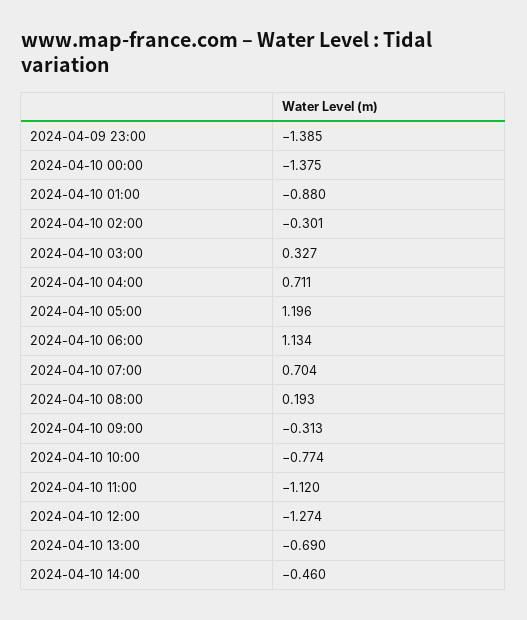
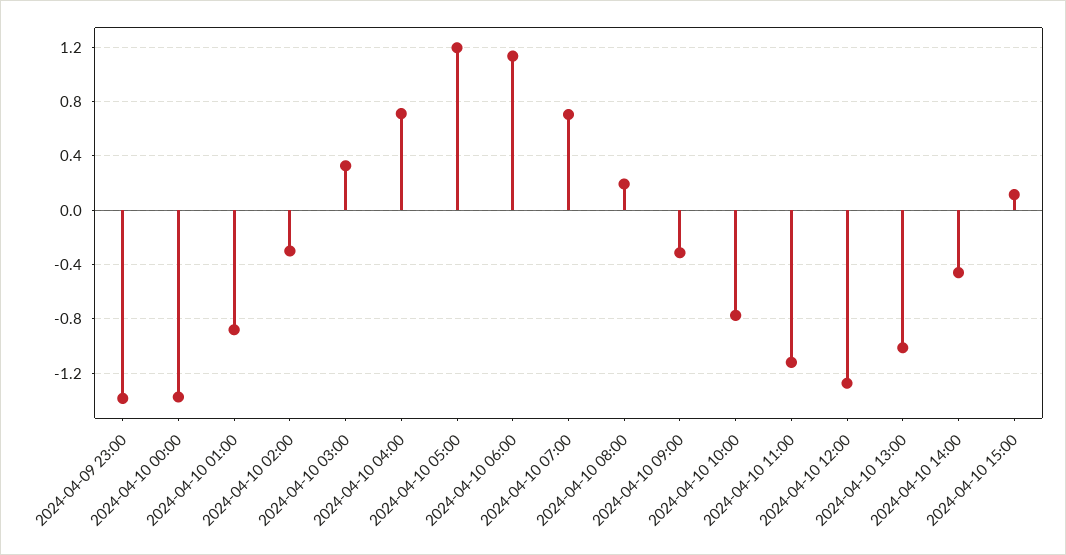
2024-04-10 13:00: -0.69 -> -1
2024-04-10 15:00: none -> 0.1

